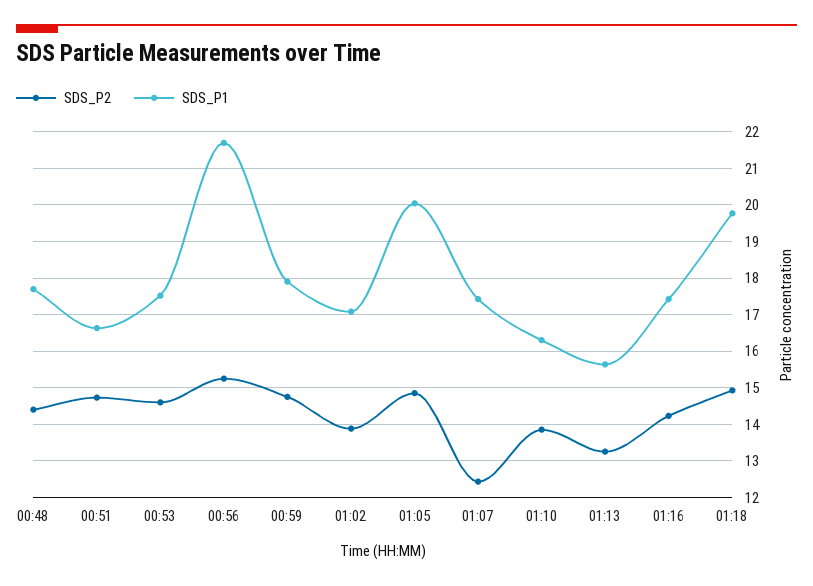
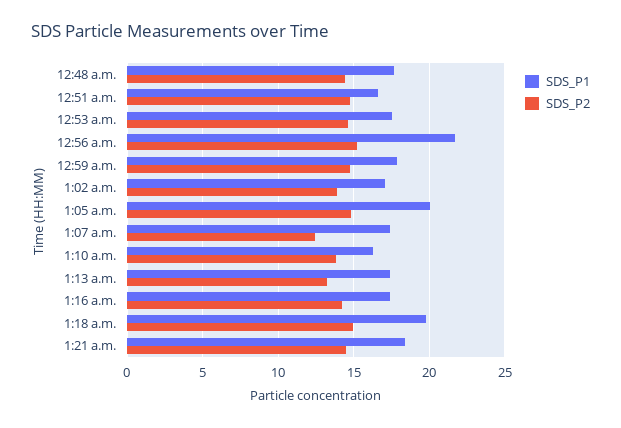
SDS_P1, 01:13: 15.6 -> 17.5
SDS_P1, 1:21 a.m.: none -> 18.5
SDS_P2, 1:21 a.m.: none -> 14.5

